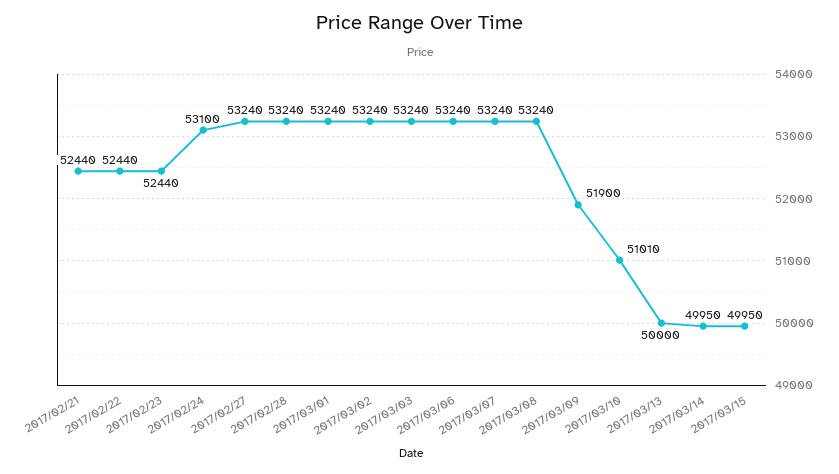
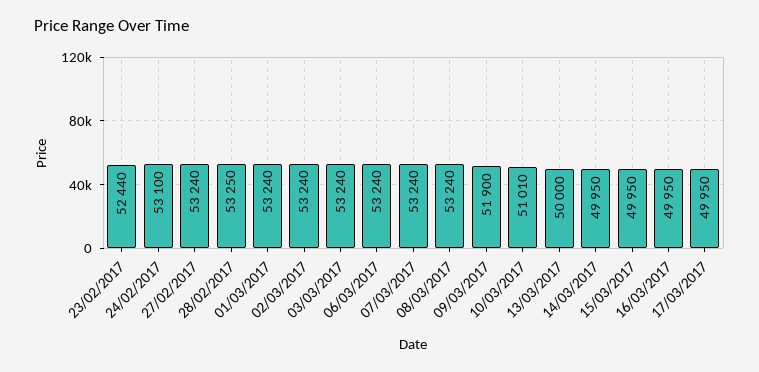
2017/02/21: 52440 -> none
2017/02/22: 52440 -> none
2017/02/28: 53240 -> 53250
16/03/2017: none -> 49950
17/03/2017: none -> 49950

